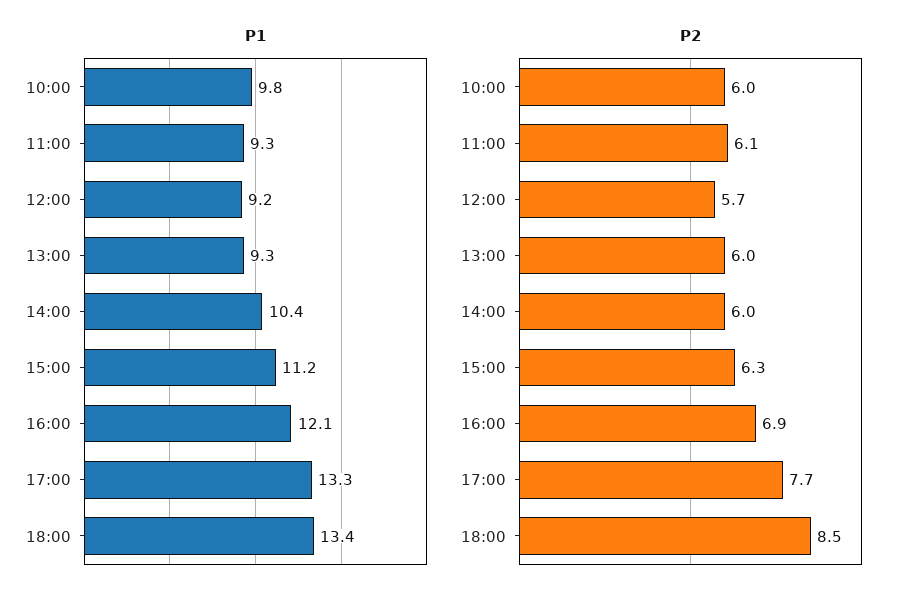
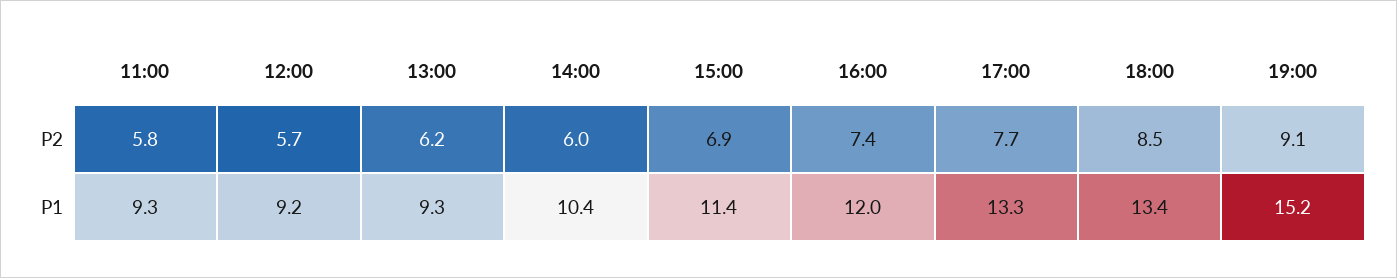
P1, 10:00: 9.8 -> none
P1, 15:00: 11.2 -> 11.4
P1, 16:00: 12.1 -> 12
P2, 10:00: 6 -> none
P2, 11:00: 6.1 -> 5.8
P2, 13:00: 6 -> 6.2
P2, 15:00: 6.3 -> 6.9
P2, 16:00: 6.9 -> 7.4
P2, 19:00: none -> 9.1
P1, 19:00: none -> 15.2

